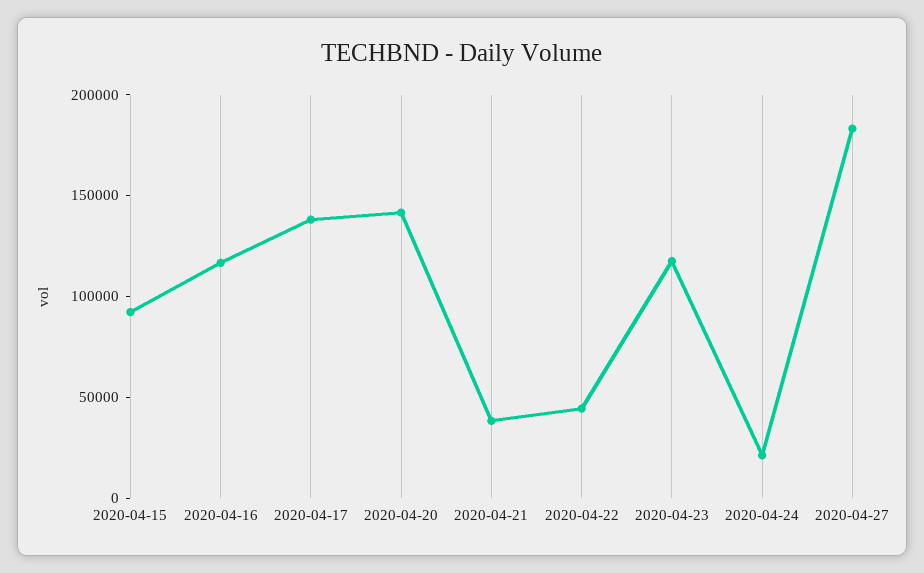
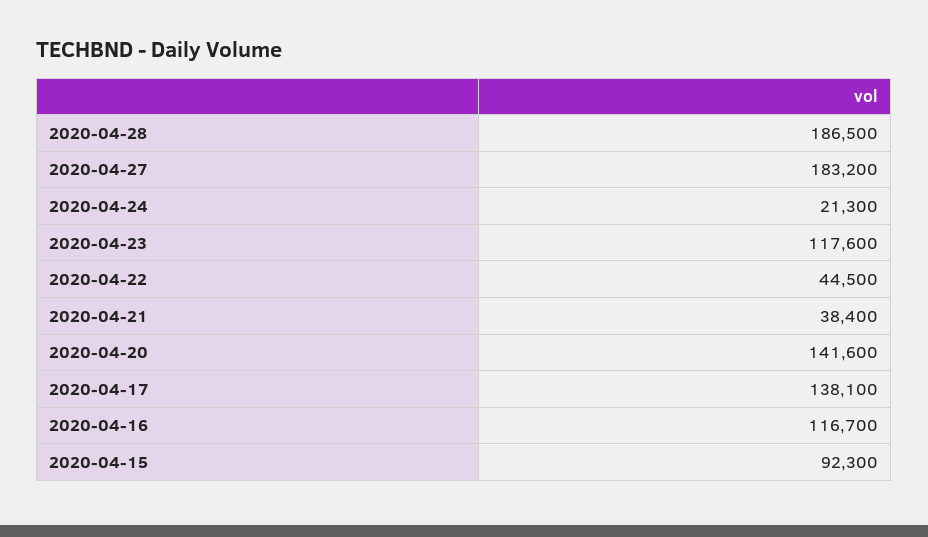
2020-04-28: none -> 186500

